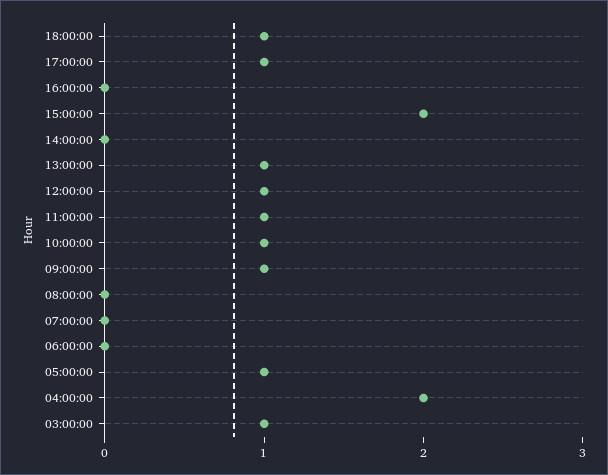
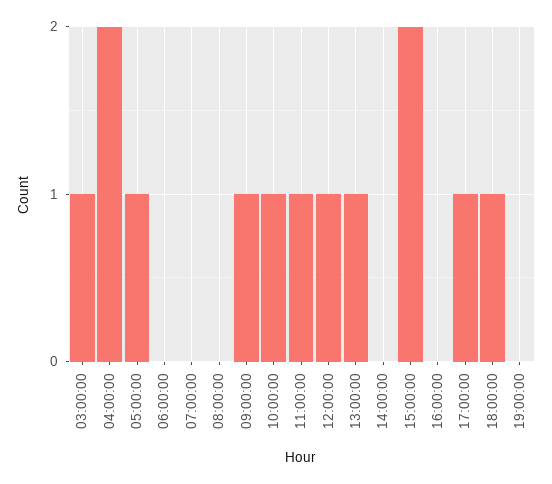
19:00:00: none -> 0

